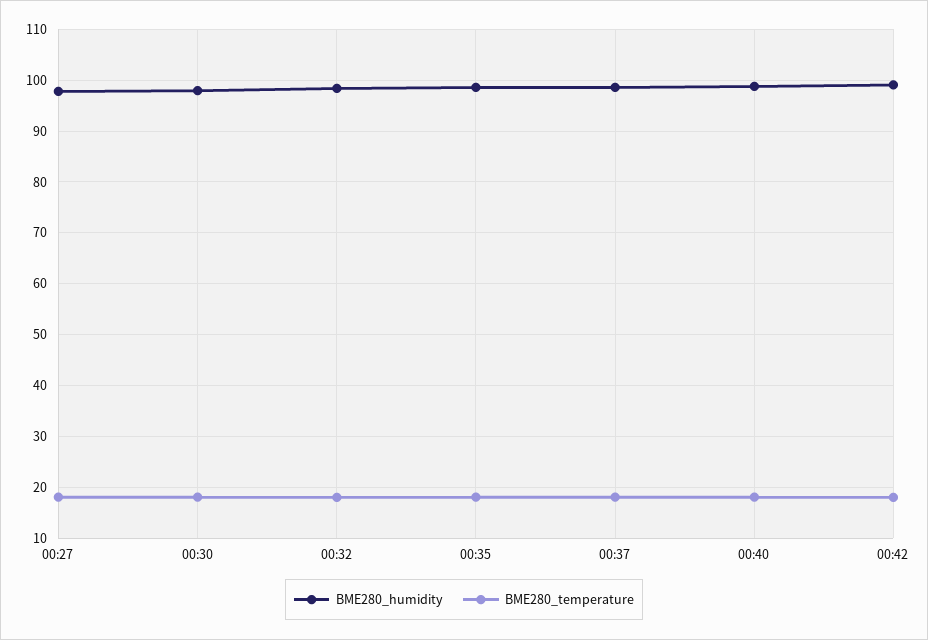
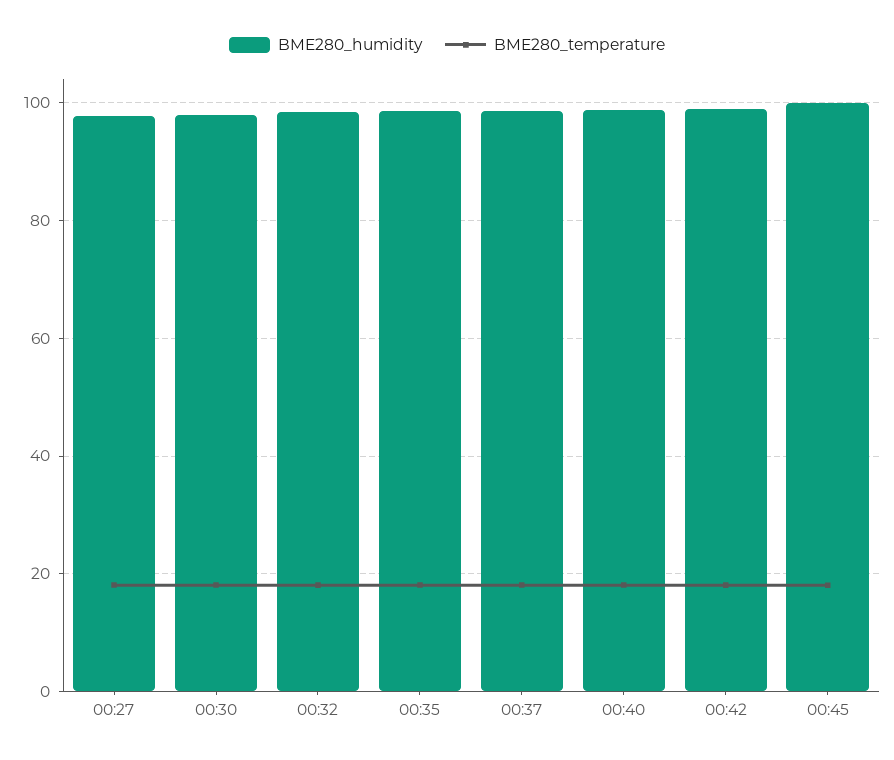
BME280_humidity, 00:45: none -> 100
BME280_temperature, 00:45: none -> 18

